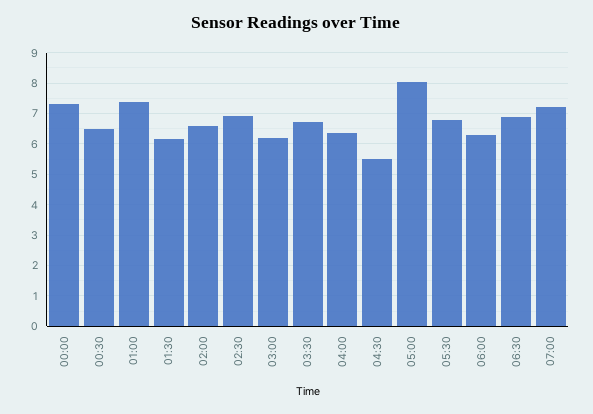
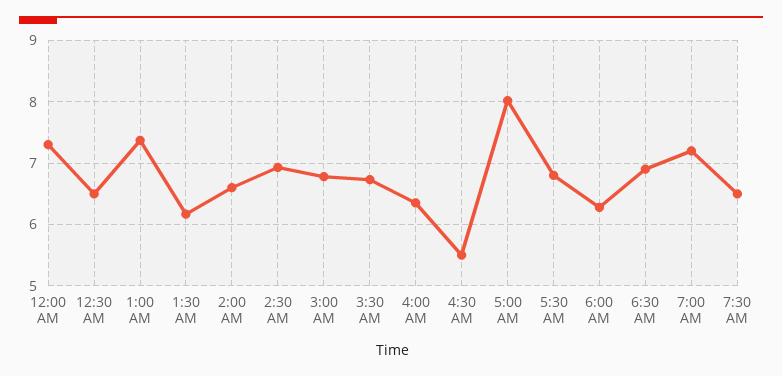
03:00: 6.2 -> 6.8
7:30 AM: none -> 6.5

